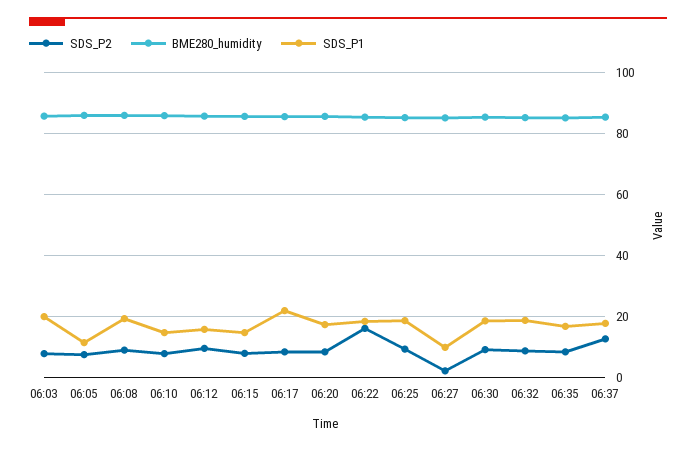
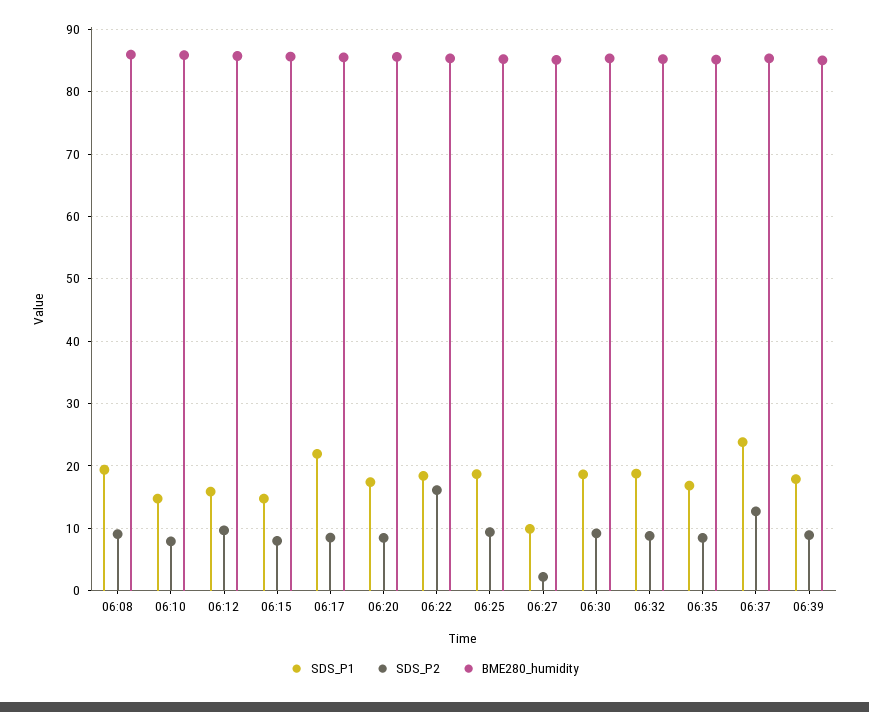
SDS_P2, 06:03: 8 -> none
BME280_humidity, 06:03: 86 -> none
SDS_P1, 06:03: 20 -> none
SDS_P2, 06:05: 8 -> none
BME280_humidity, 06:05: 86 -> none
SDS_P1, 06:05: 12 -> none
SDS_P1, 06:37: 18 -> 24
SDS_P1, 06:39: none -> 18
SDS_P2, 06:39: none -> 9
BME280_humidity, 06:39: none -> 85

